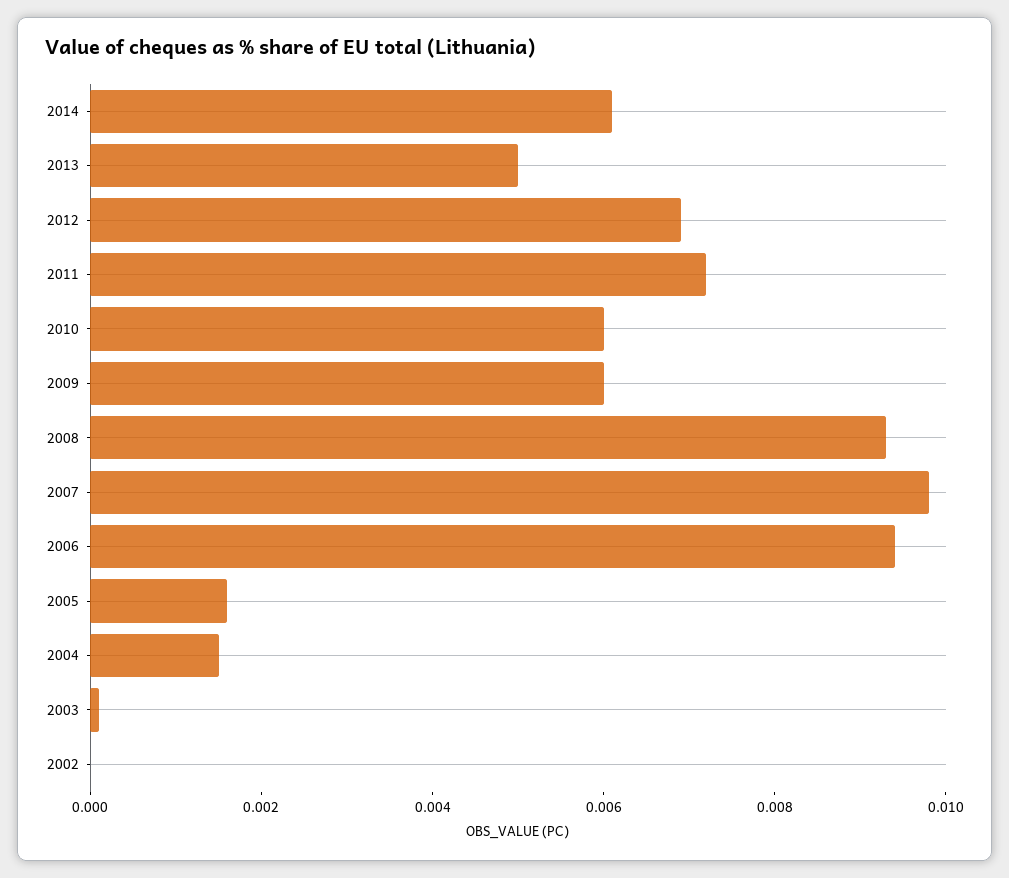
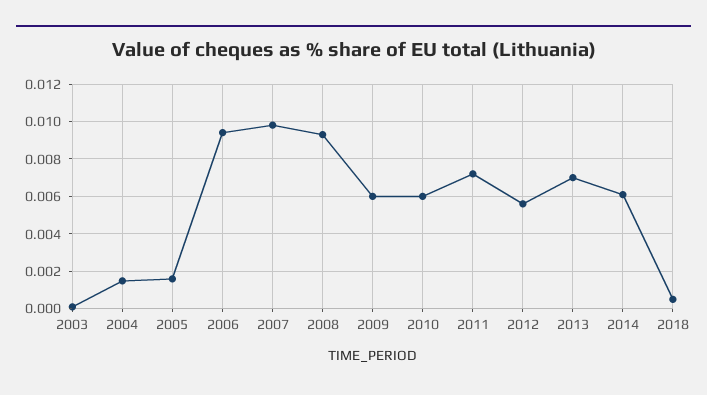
2013: 0.005 -> 0.007
2012: 0.007 -> 0.0055
2002: 0 -> none
2018: none -> 0.0005

